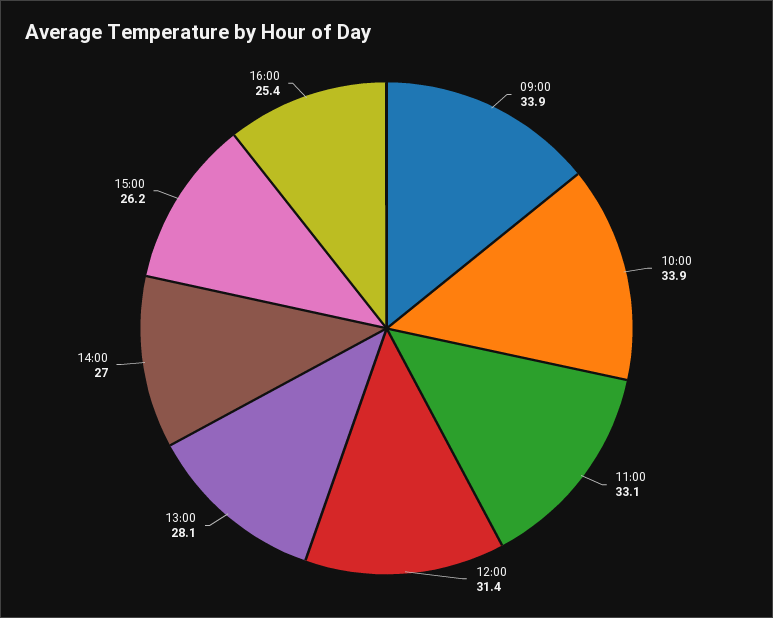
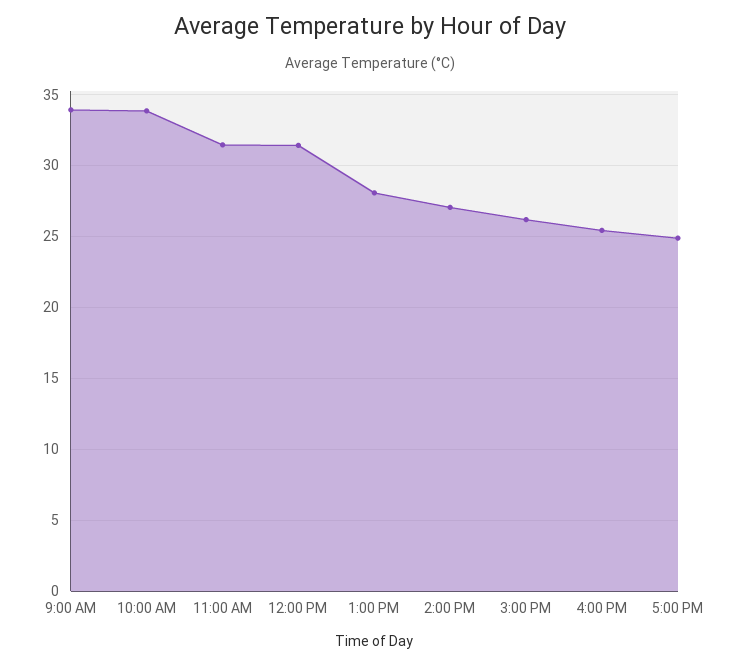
11:00: 33.1 -> 31.5
5:00 PM: none -> 25

